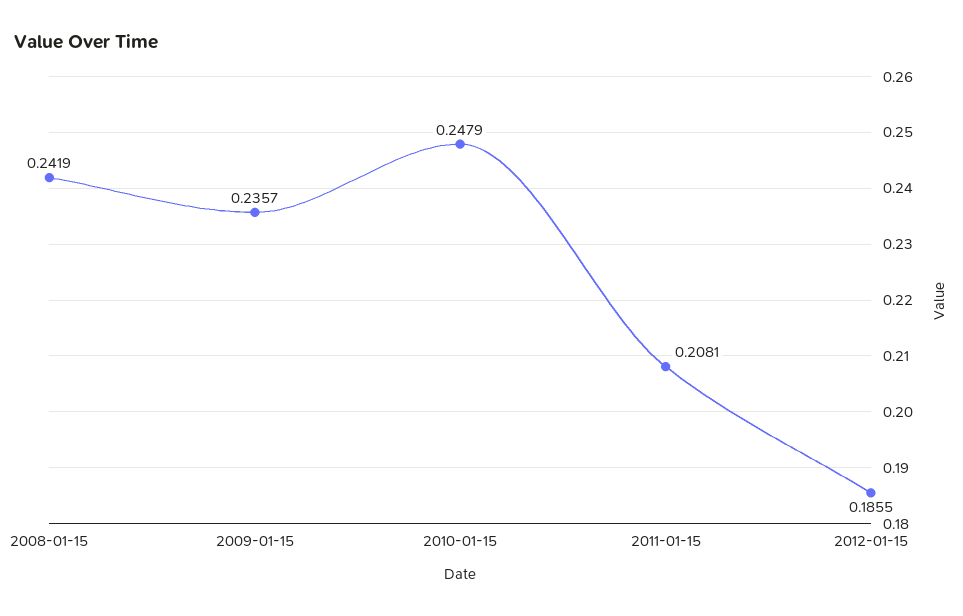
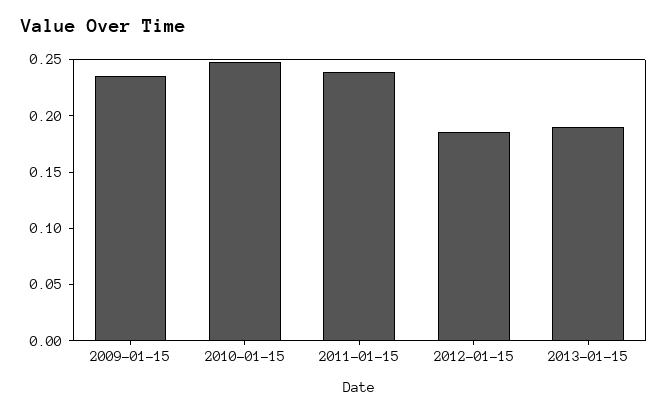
2008-01-15: 0.2419 -> none
2011-01-15: 0.2081 -> 0.24
2013-01-15: none -> 0.19

